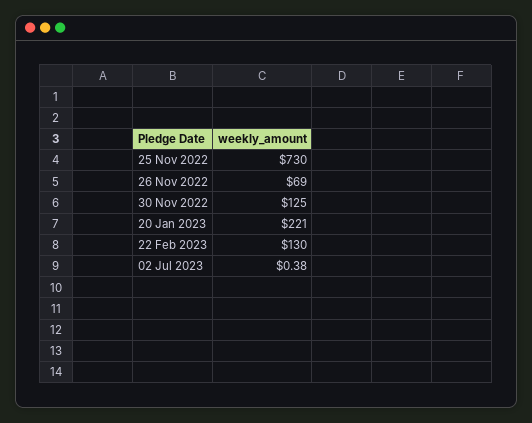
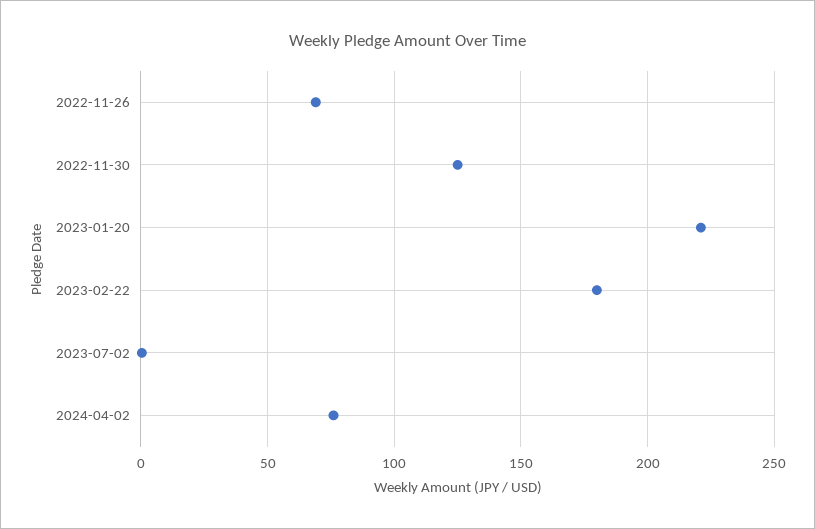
25 Nov 2022: 730 -> none
22 Feb 2023: 130 -> 180
2024-04-02: none -> 75

